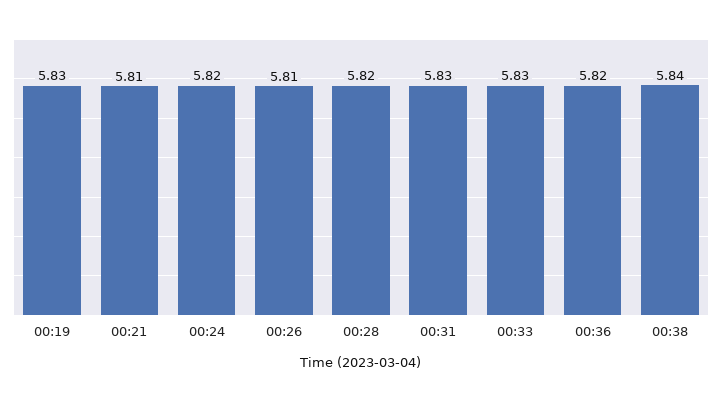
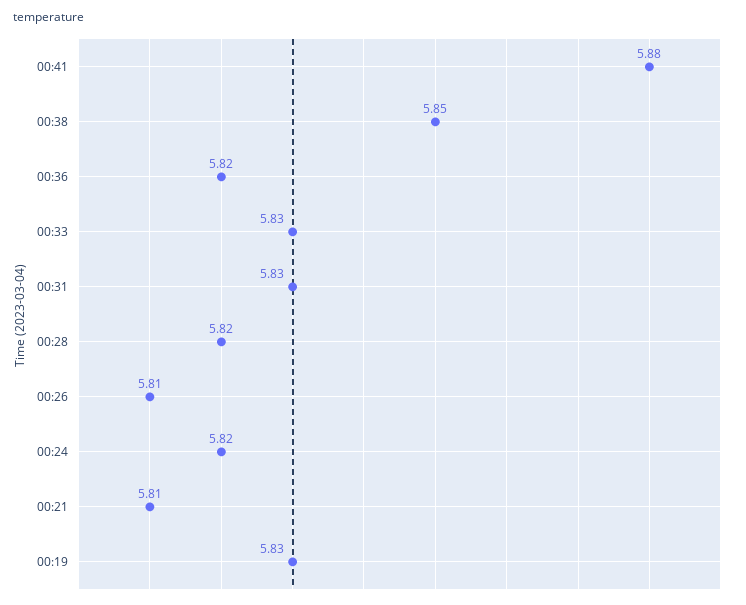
00:38: 5.84 -> 5.85
00:41: none -> 5.88

